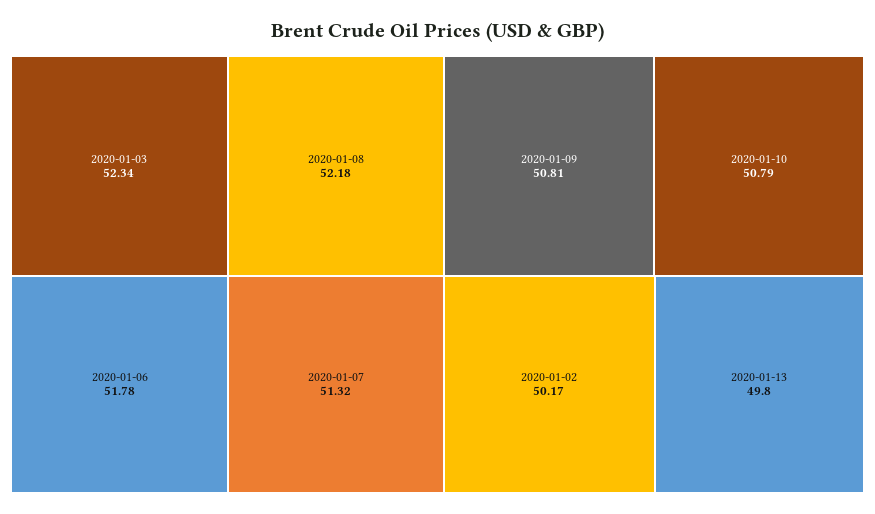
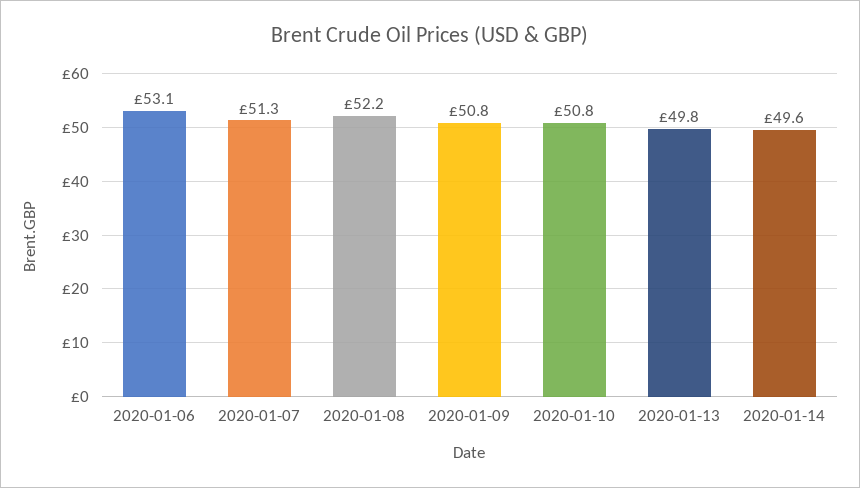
2020-01-03: 52.34 -> none
2020-01-06: 51.78 -> 53.1
2020-01-02: 50.17 -> none
2020-01-14: none -> 49.6

